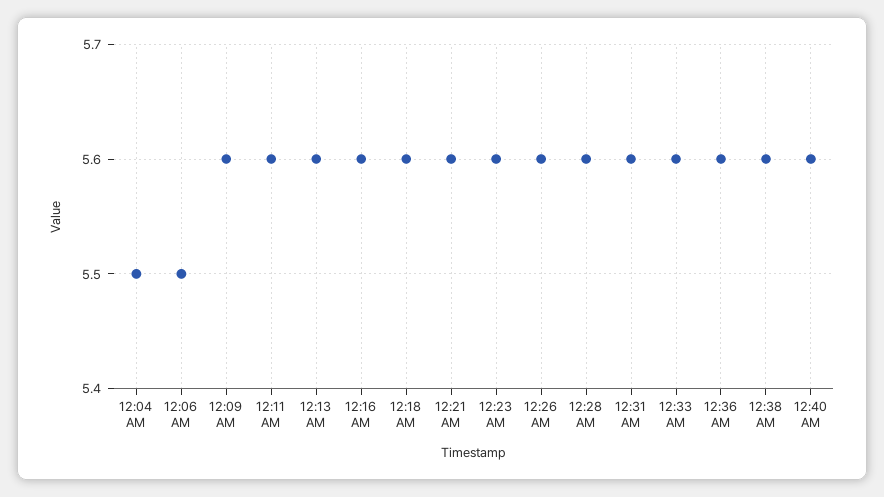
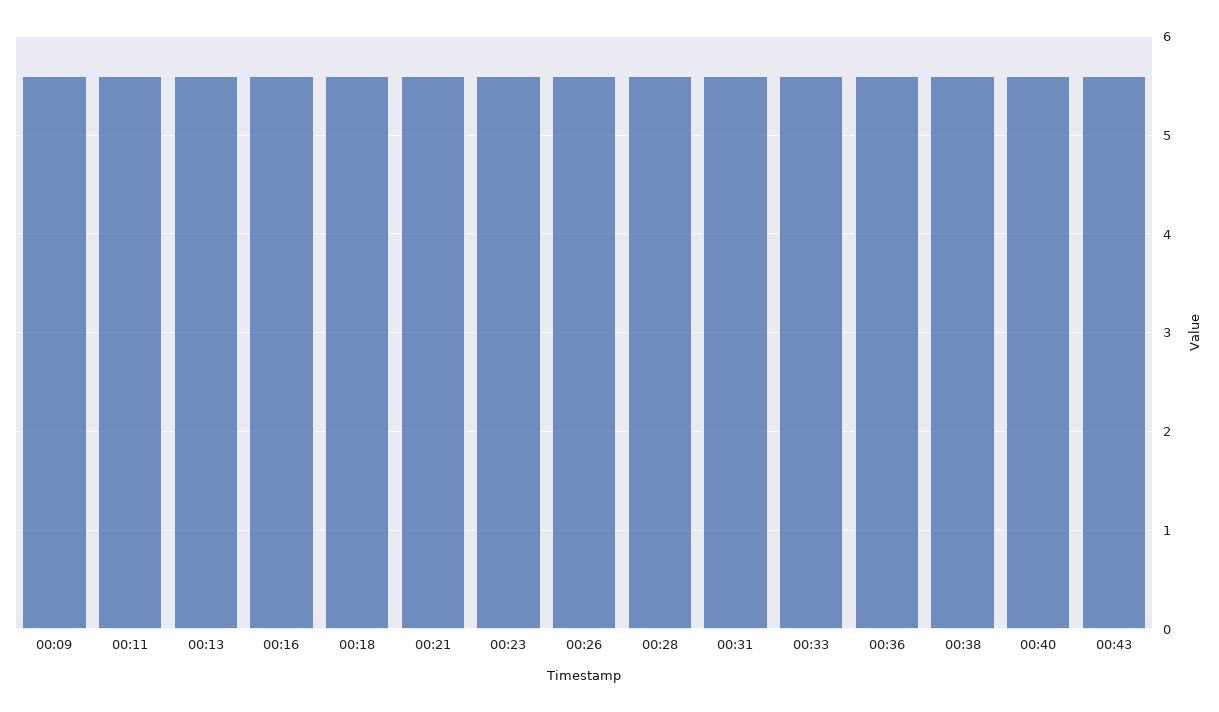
12:04 AM: 5.5 -> none
12:06 AM: 5.5 -> none
00:43: none -> 5.6

